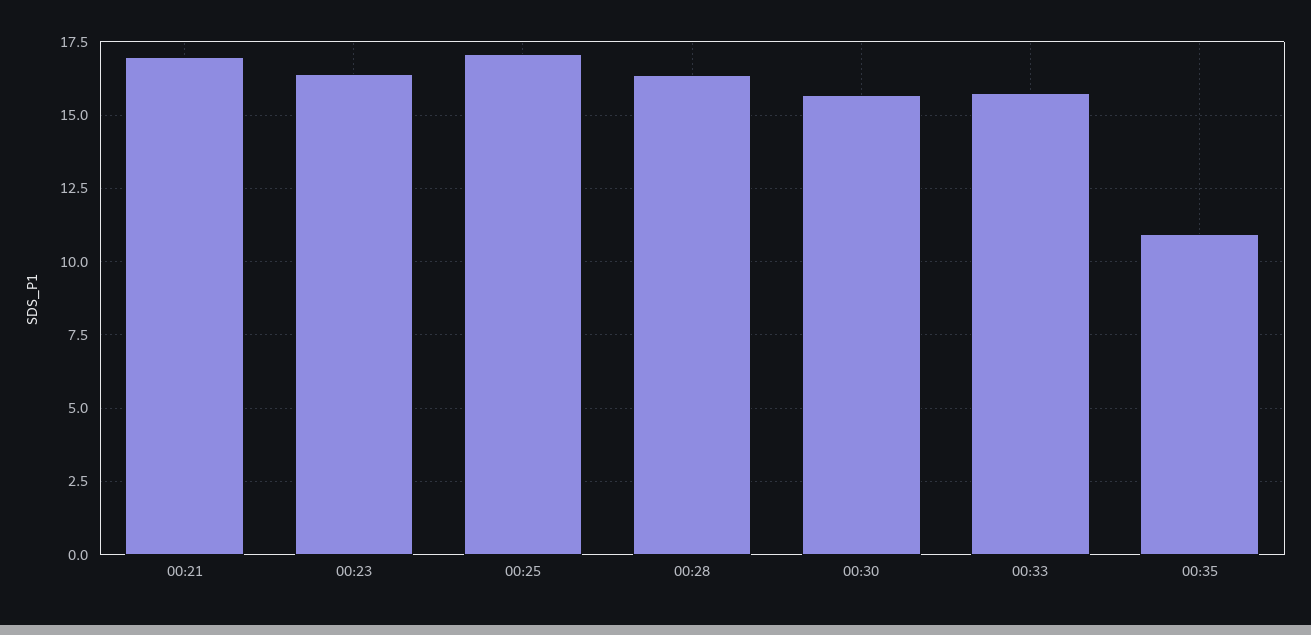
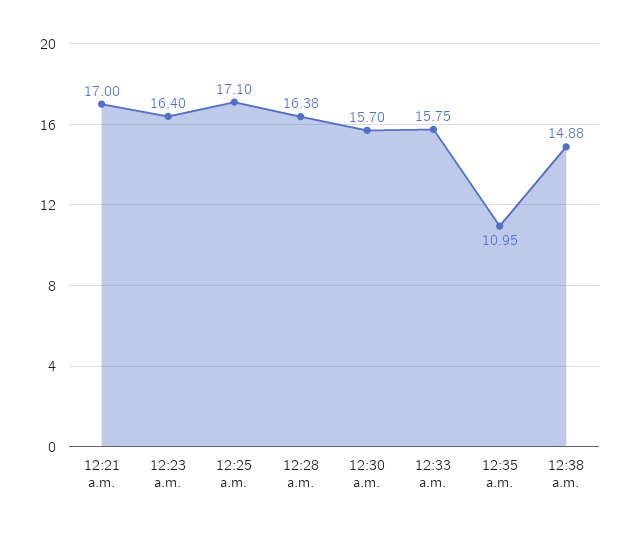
12:38 a.m.: none -> 14.88

